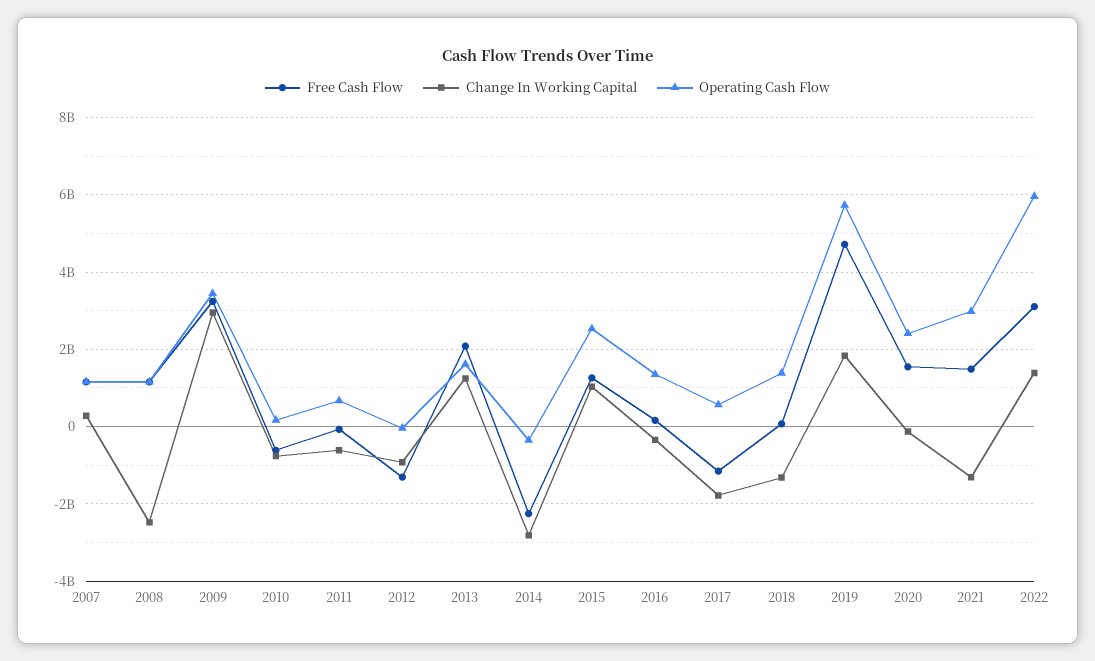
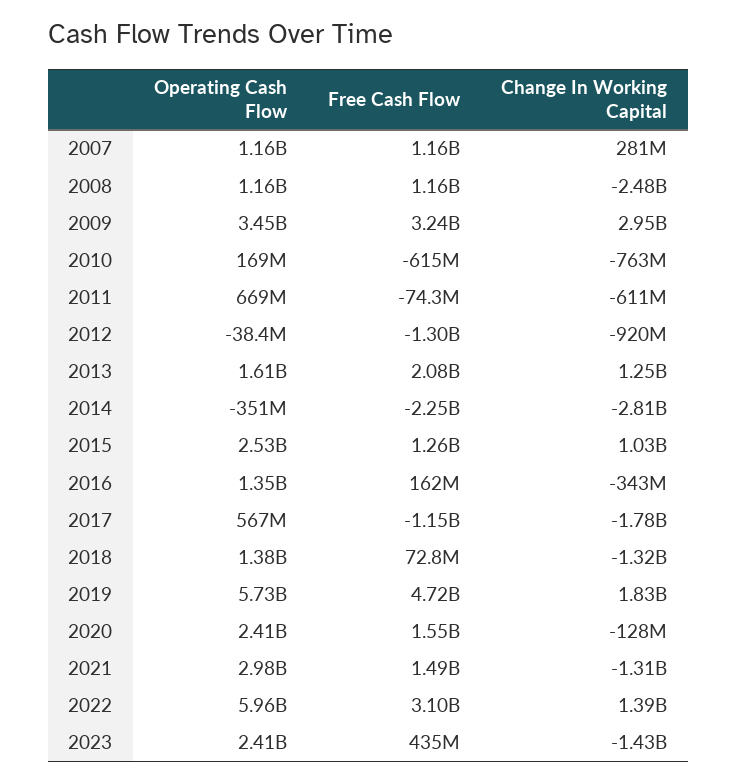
Operating Cash Flow, 2023: none -> 2410000000
Free Cash Flow, 2023: none -> 435000000
Change In Working Capital, 2023: none -> -1430000000

